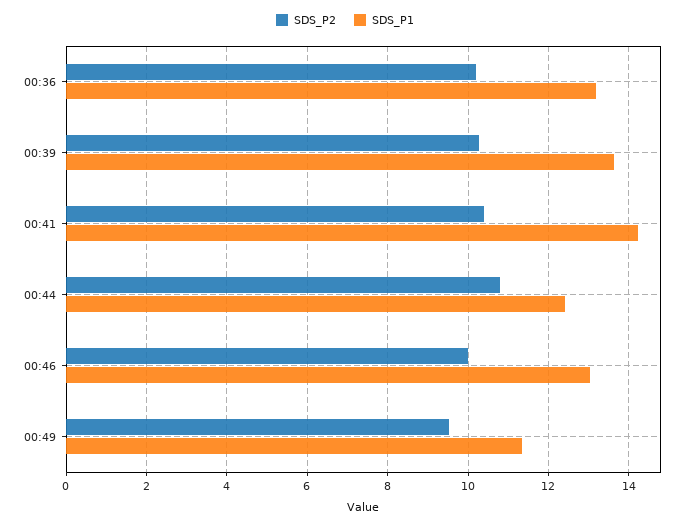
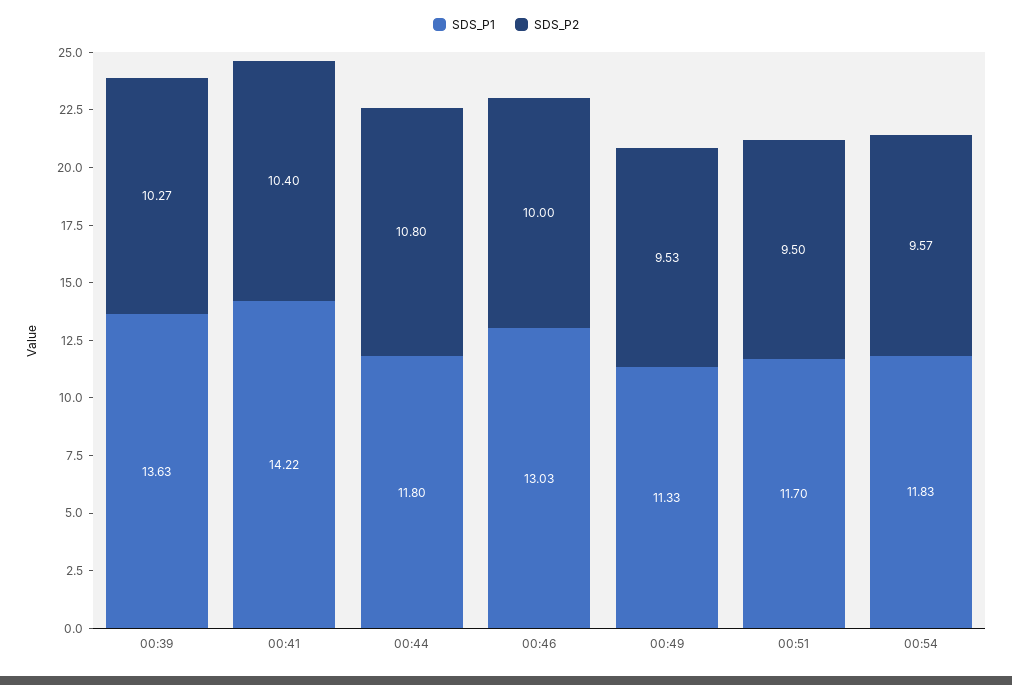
SDS_P2, 00:36: 10.2 -> none
SDS_P1, 00:36: 13.2 -> none
SDS_P1, 00:44: 12.4 -> 11.8
SDS_P1, 00:51: none -> 11.7
SDS_P2, 00:51: none -> 9.5
SDS_P1, 00:54: none -> 11.83
SDS_P2, 00:54: none -> 9.57

